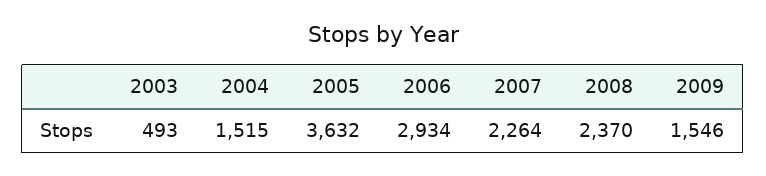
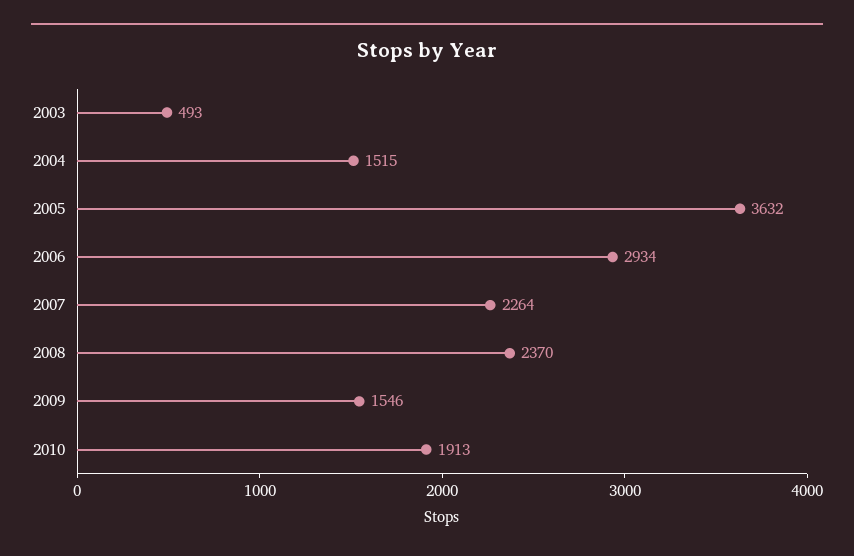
2010: none -> 1913

